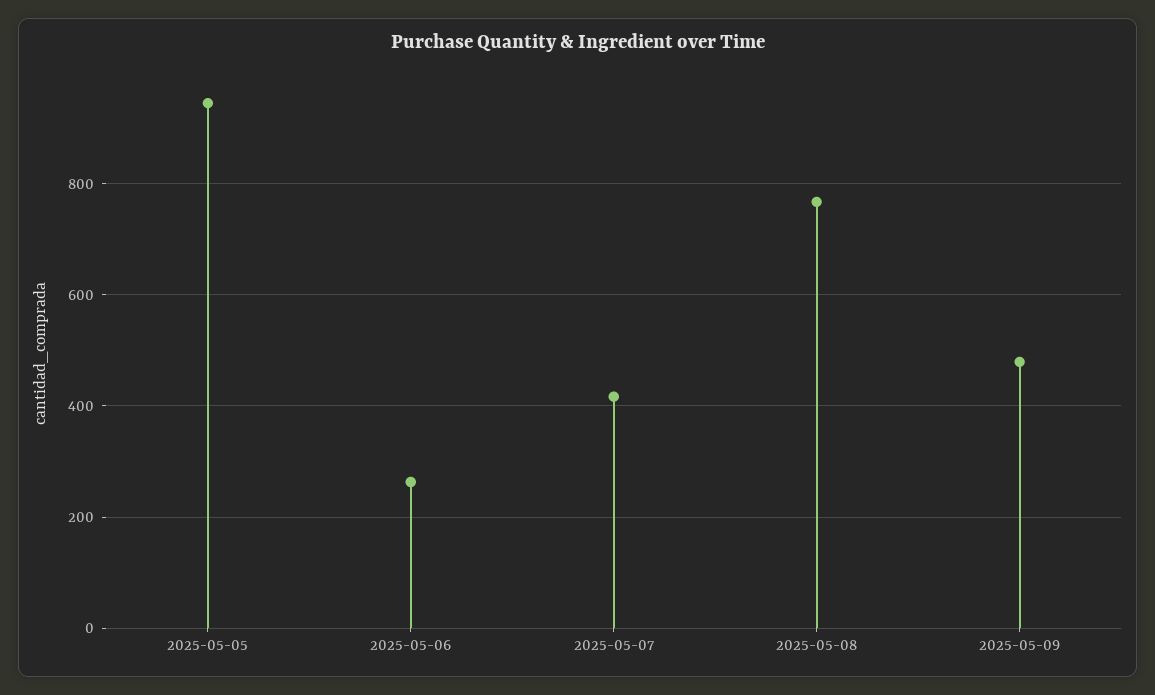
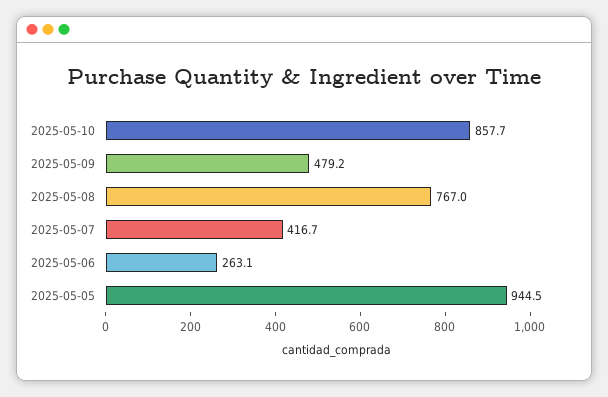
2025-05-10: none -> 857.7

